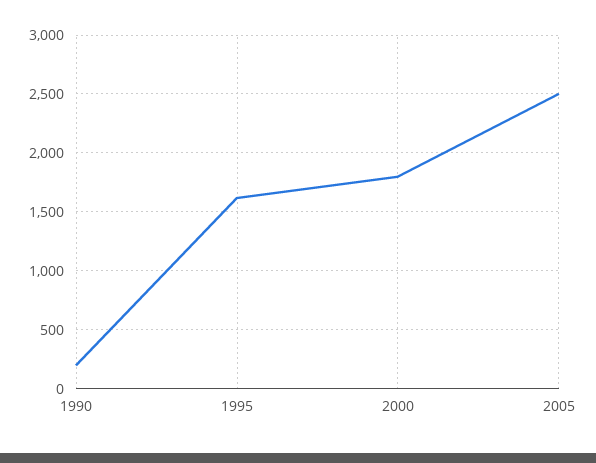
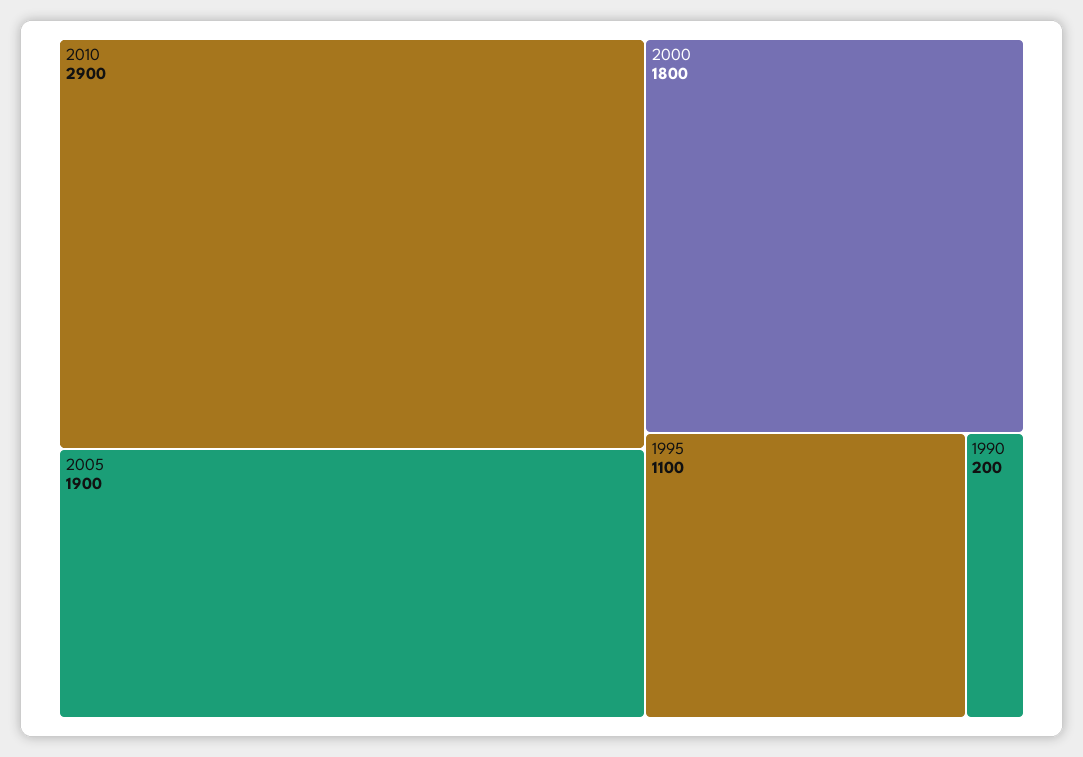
1995: 1600 -> 1100
2005: 2500 -> 1900
2010: none -> 2900

